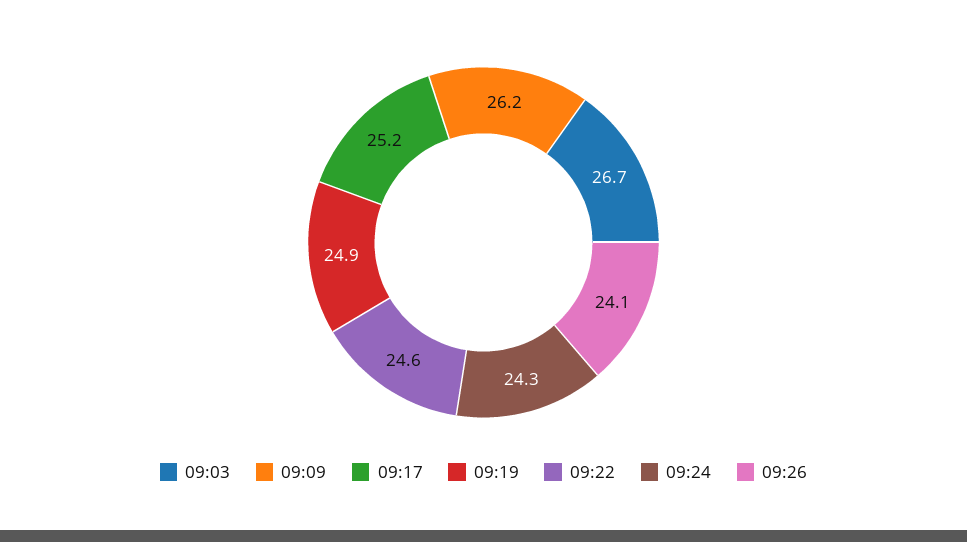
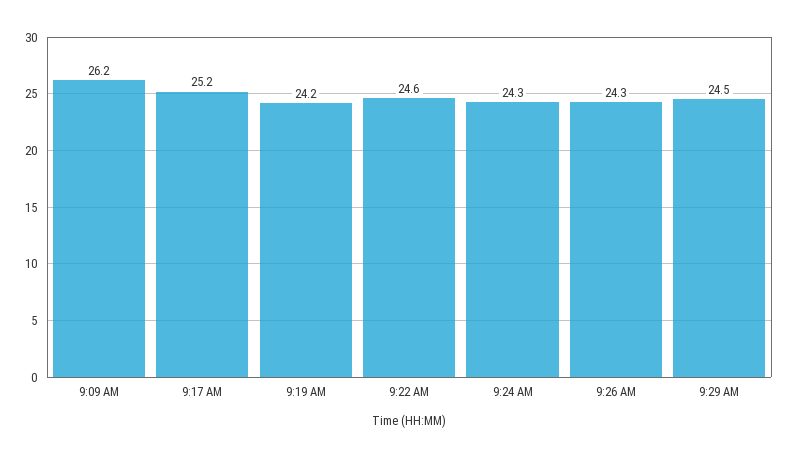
09:03: 26.7 -> none
09:19: 24.9 -> 24.2
09:26: 24.1 -> 24.3
9:29 AM: none -> 24.5

